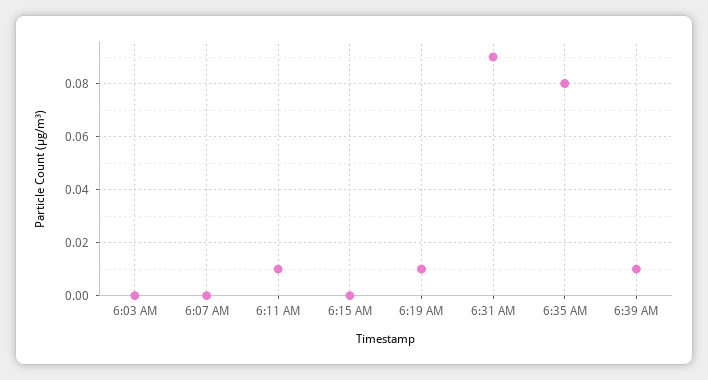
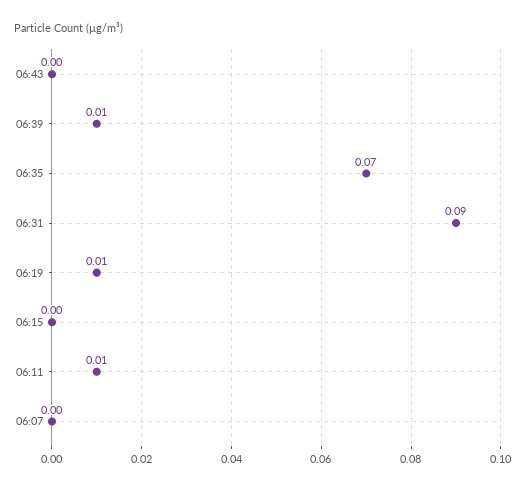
6:03 AM: 0 -> none
6:35 AM: 0.08 -> 0.07
06:43: none -> 0

